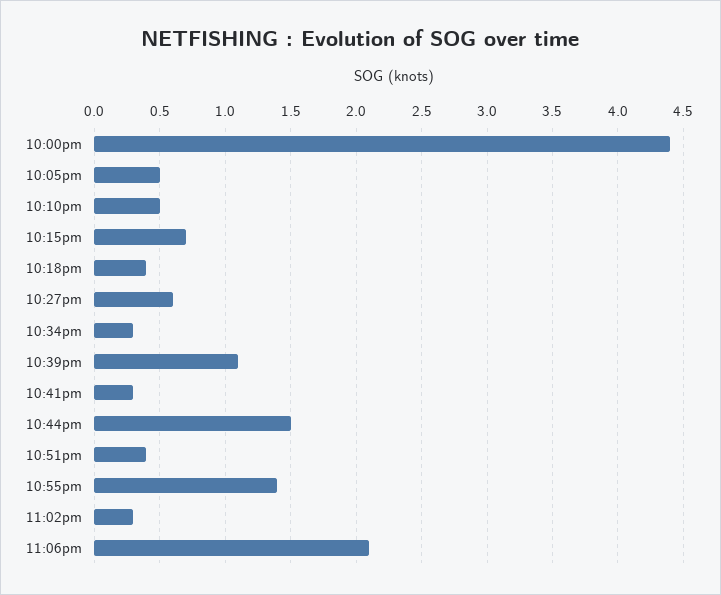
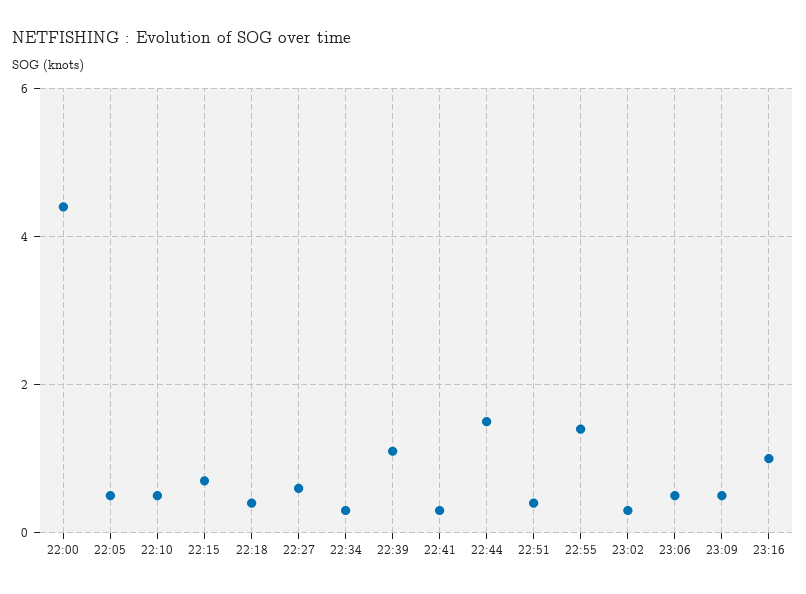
11:06pm: 2.1 -> 0.5
23:09: none -> 0.5
23:16: none -> 1

